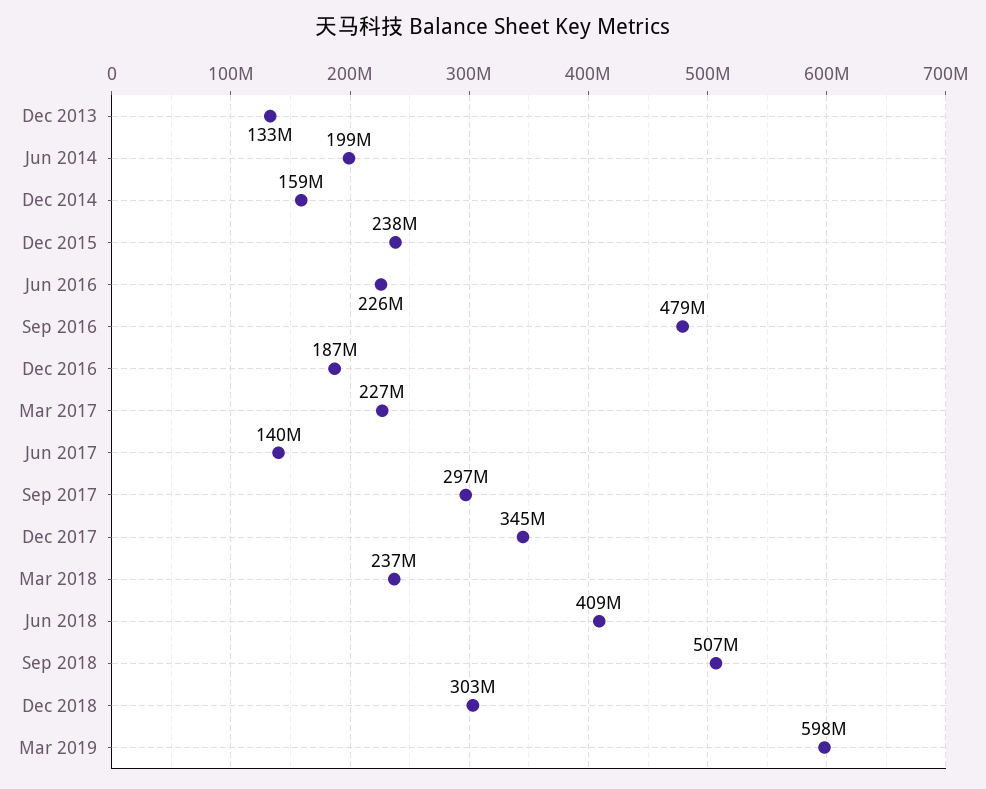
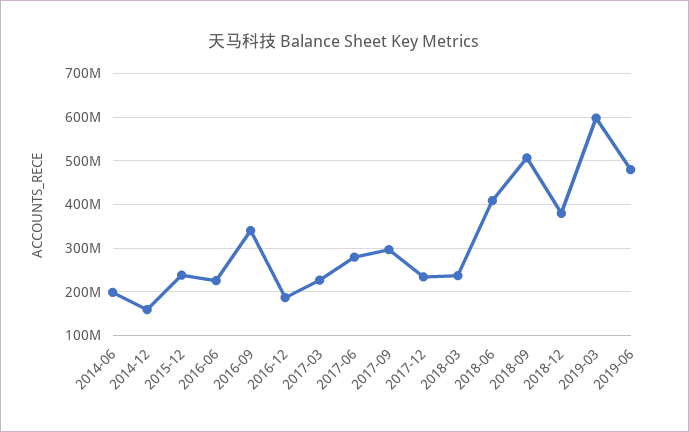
Dec 2013: 133000000 -> none
Sep 2016: 479000000 -> 340000000
Jun 2017: 140000000 -> 280000000
Dec 2017: 345000000 -> 240000000
Dec 2018: 303000000 -> 380000000
2019-06: none -> 480000000

